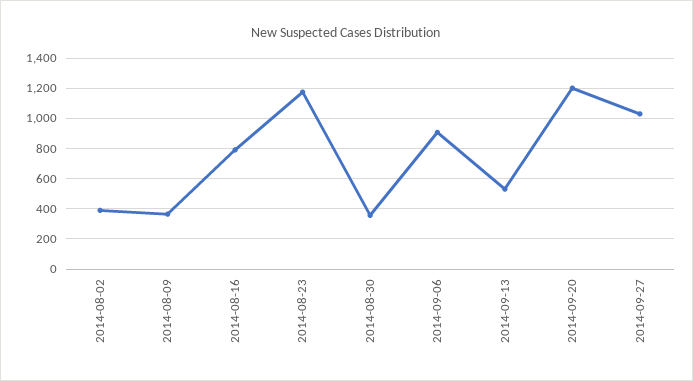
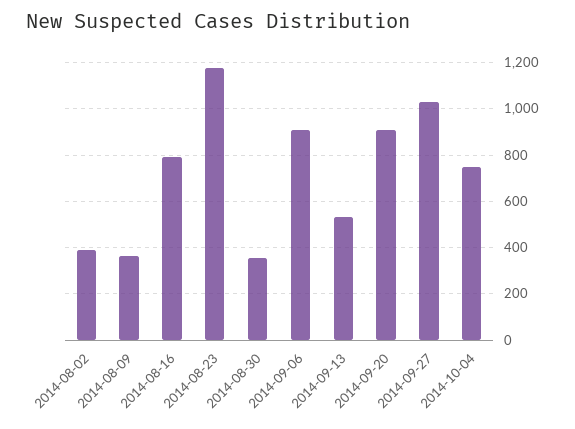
2014-09-20: 1200 -> 900
2014-10-04: none -> 750

